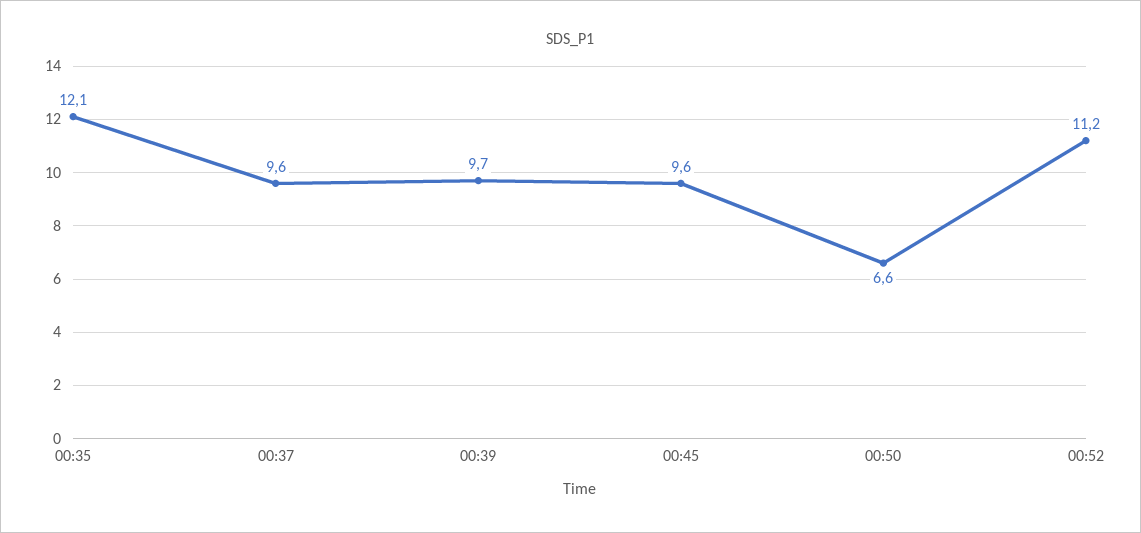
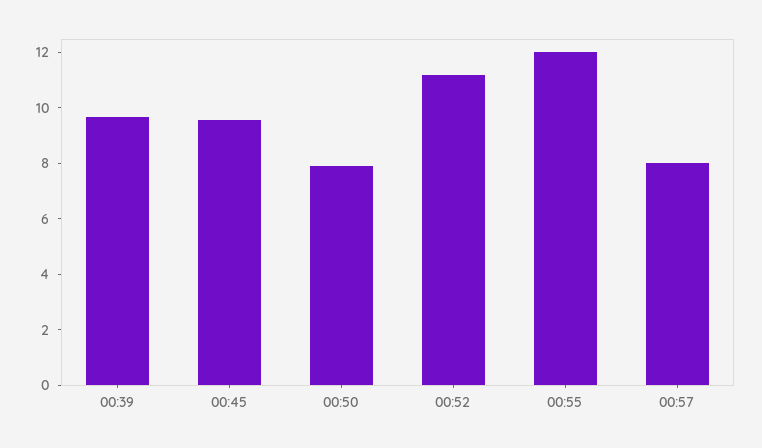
00:35: 12.1 -> none
00:37: 9.6 -> none
00:50: 6.6 -> 8
00:55: none -> 12
00:57: none -> 8

